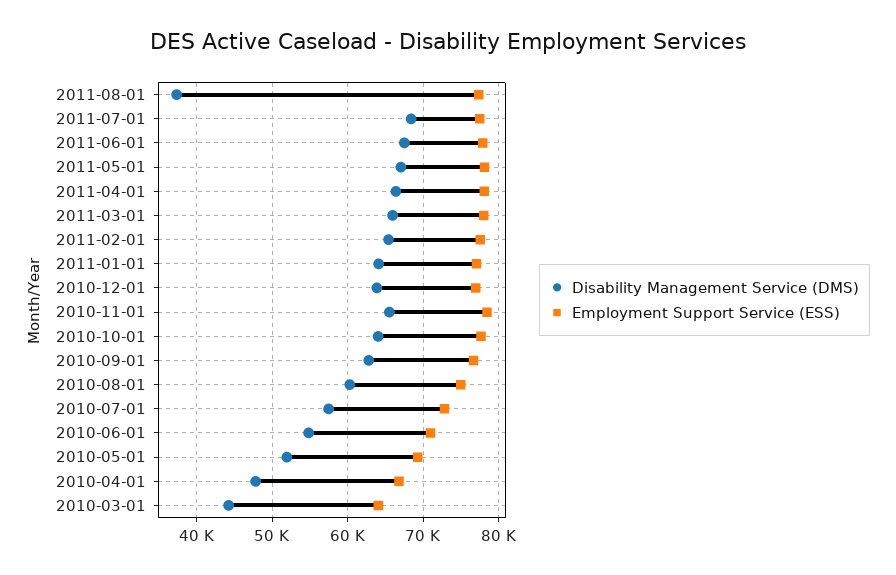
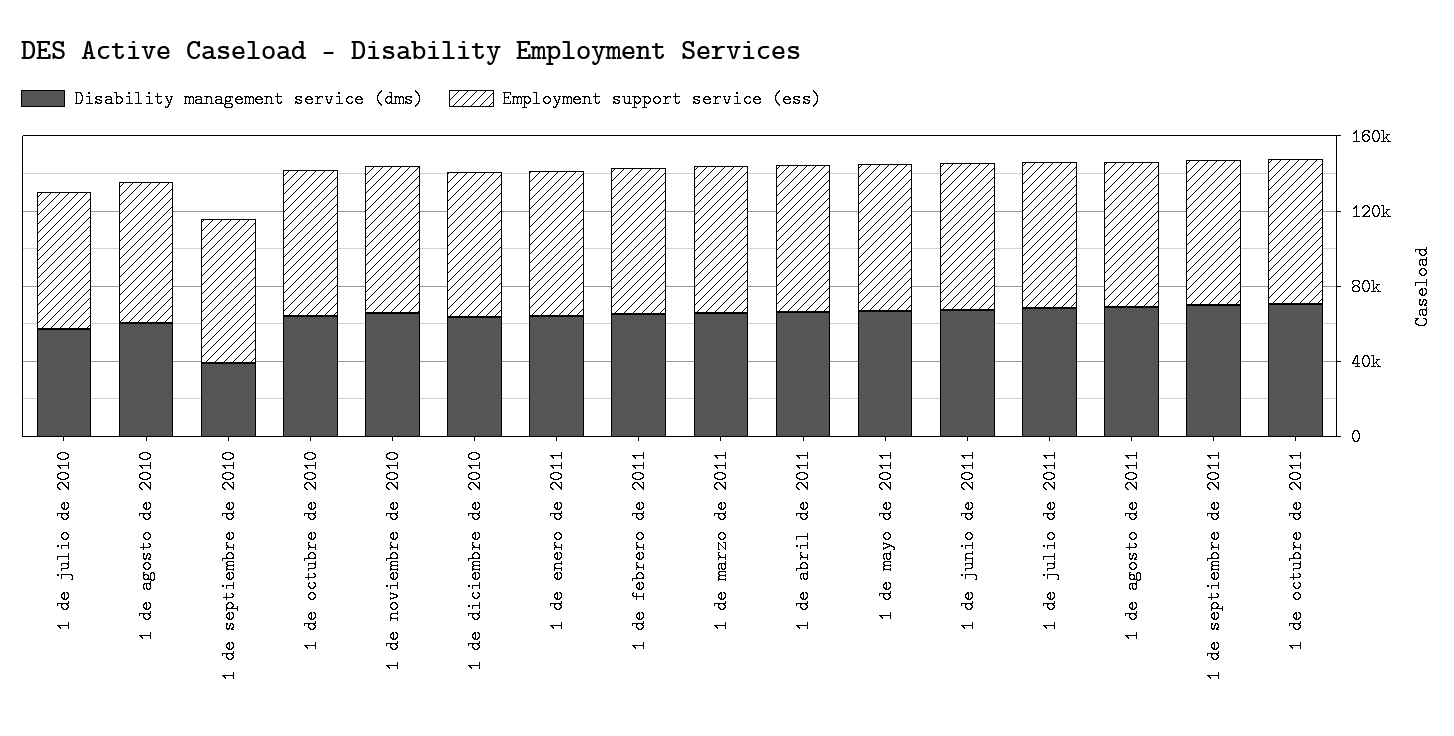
Disability Management Service (DMS), 2011-08-01: 37000 -> 70000
Disability Management Service (DMS), 2010-09-01: 63000 -> 40000
Disability Management Service (DMS), 2010-06-01: 55000 -> none
Employment Support Service (ESS), 2010-06-01: 71000 -> none
Disability Management Service (DMS), 2010-05-01: 52000 -> none
Employment Support Service (ESS), 2010-05-01: 69000 -> none
Disability Management Service (DMS), 2010-04-01: 48000 -> none
Employment Support Service (ESS), 2010-04-01: 67000 -> none
Disability Management Service (DMS), 2010-03-01: 44000 -> none
Employment Support Service (ESS), 2010-03-01: 64000 -> none
Disability Management Service (DMS), 1 de septiembre de 2011: none -> 70000
Employment Support Service (ESS), 1 de septiembre de 2011: none -> 80000
Disability Management Service (DMS), 1 de octubre de 2011: none -> 70000
Employment Support Service (ESS), 1 de octubre de 2011: none -> 80000

